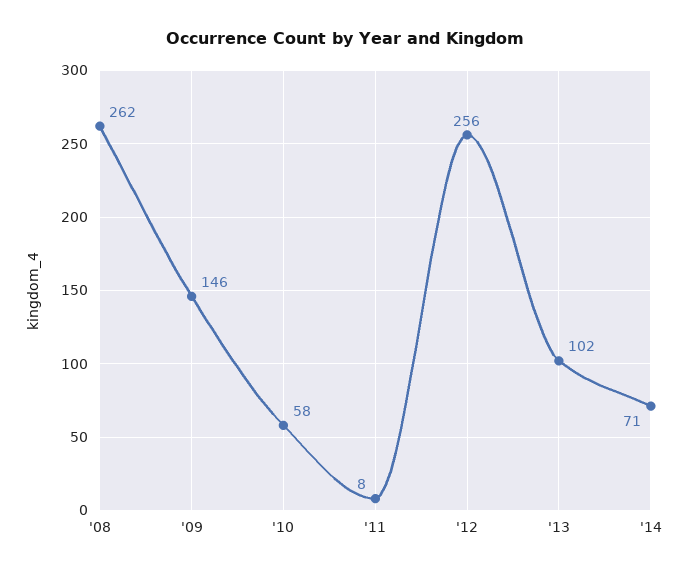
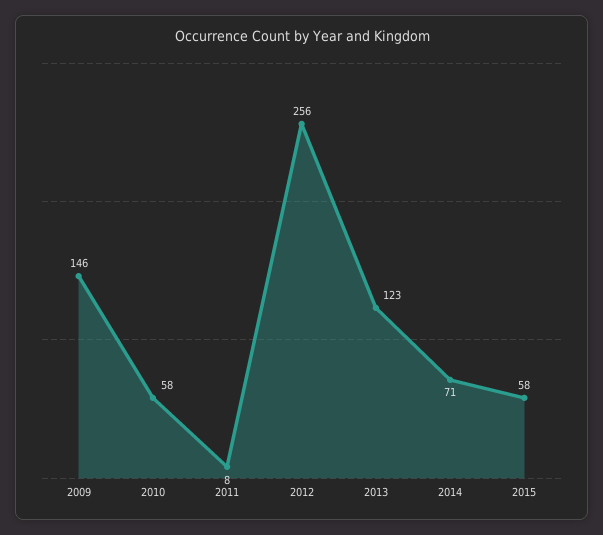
'08: 262 -> none
'13: 102 -> 123
2015: none -> 58

